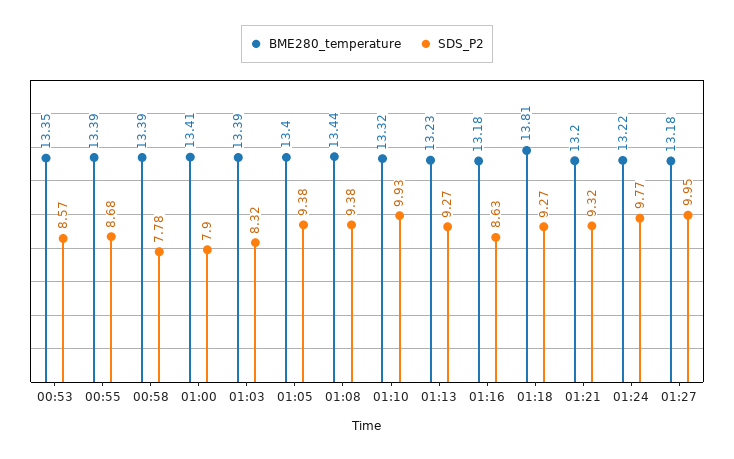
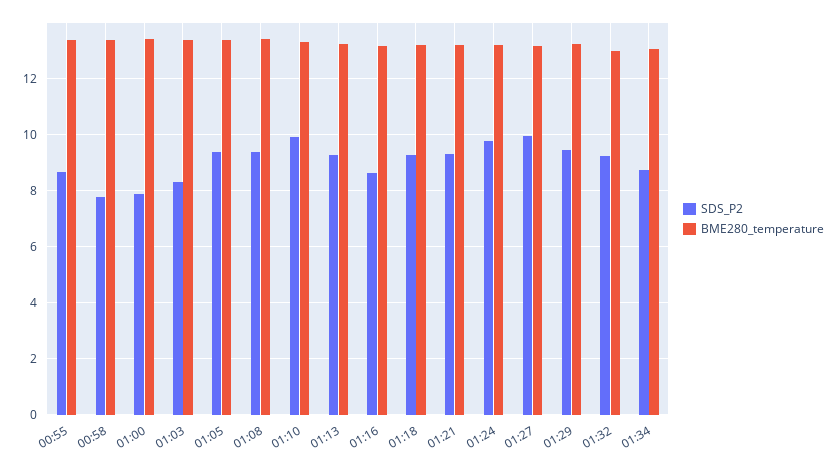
BME280_temperature, 00:53: 13.35 -> none
SDS_P2, 00:53: 8.57 -> none
BME280_temperature, 01:18: 13.81 -> 13.25
SDS_P2, 01:29: none -> 9.5
BME280_temperature, 01:29: none -> 13.25
SDS_P2, 01:32: none -> 9.25
BME280_temperature, 01:32: none -> 13
SDS_P2, 01:34: none -> 8.75
BME280_temperature, 01:34: none -> 13

